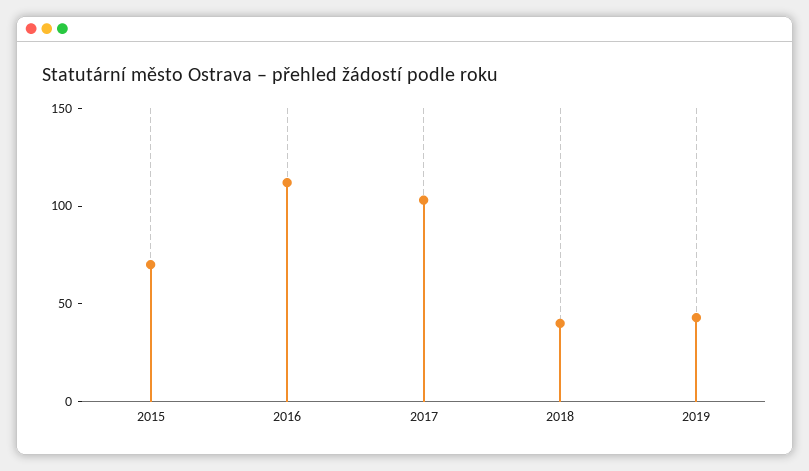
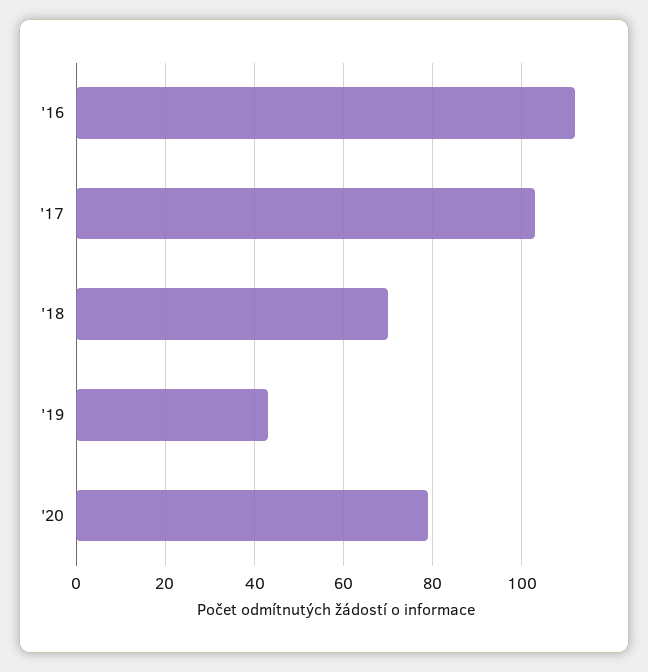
2015: 70 -> none
2018: 40 -> 70
'20: none -> 80

